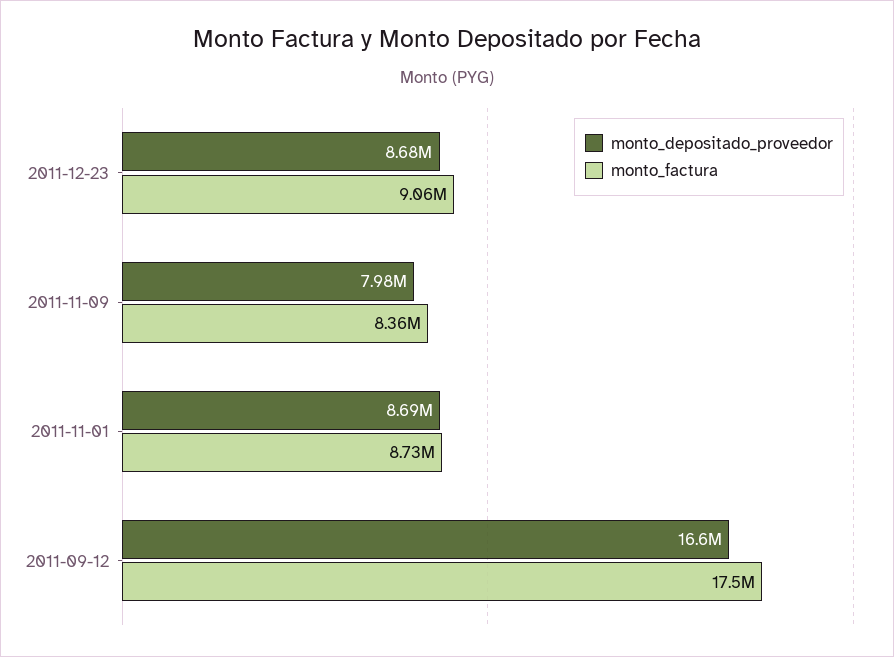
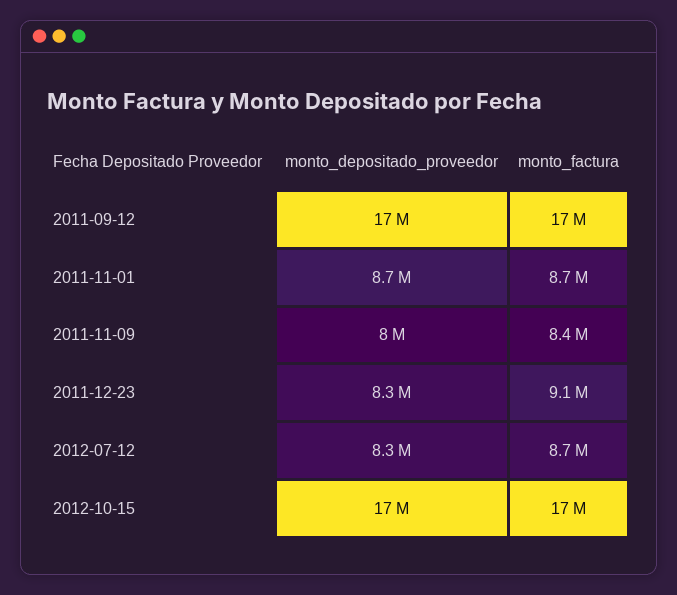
monto_depositado_proveedor, 2011-12-23: 8680000 -> 8300000
monto_depositado_proveedor, 2012-07-12: none -> 8300000
monto_factura, 2012-07-12: none -> 8700000
monto_depositado_proveedor, 2012-10-15: none -> 17000000
monto_factura, 2012-10-15: none -> 17000000

